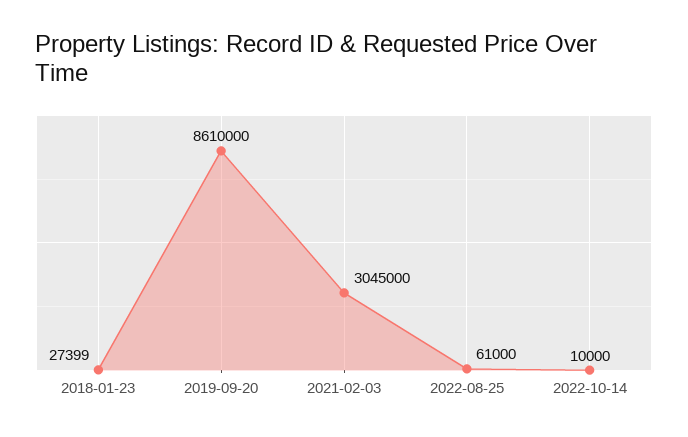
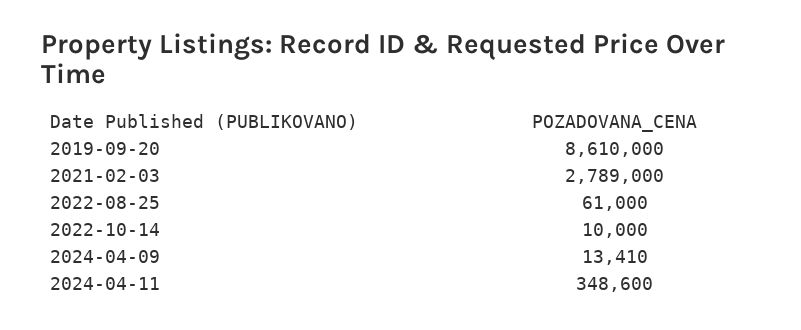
2018-01-23: 27399 -> none
2021-02-03: 3045000 -> 2789000
2024-04-09: none -> 13410
2024-04-11: none -> 348600

